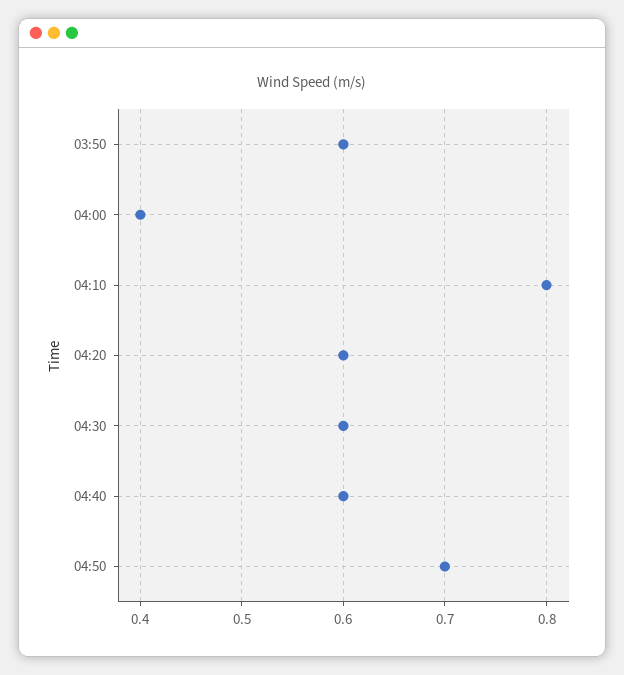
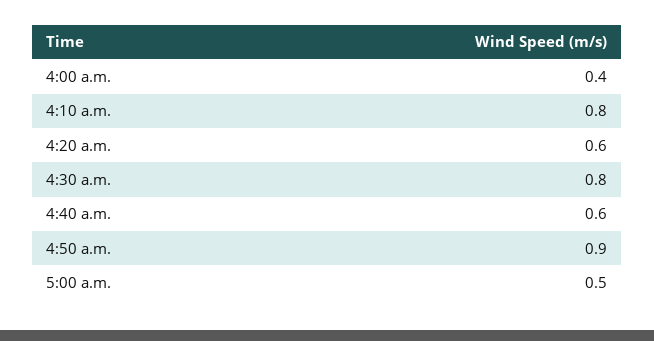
03:50: 0.6 -> none
04:30: 0.6 -> 0.8
04:50: 0.7 -> 0.9
5:00 a.m.: none -> 0.5

